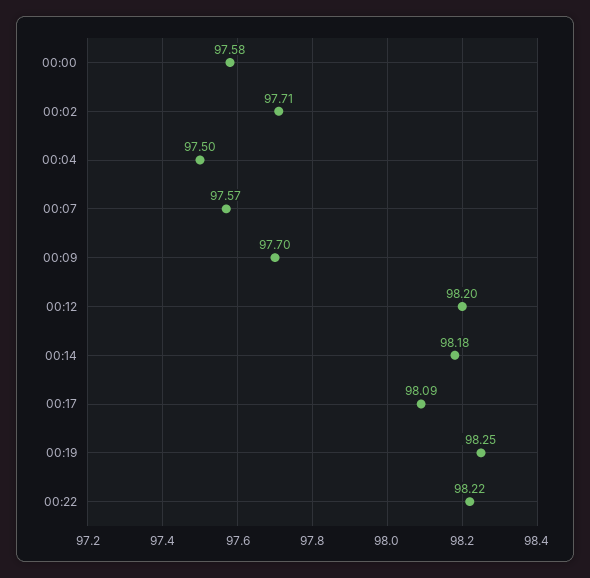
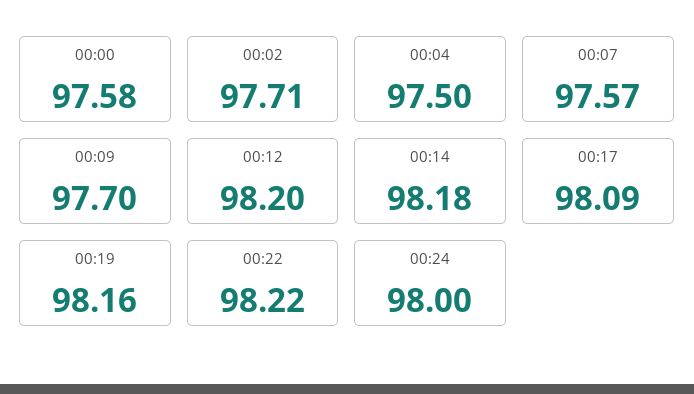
00:19: 98.25 -> 98.16
00:24: none -> 98

